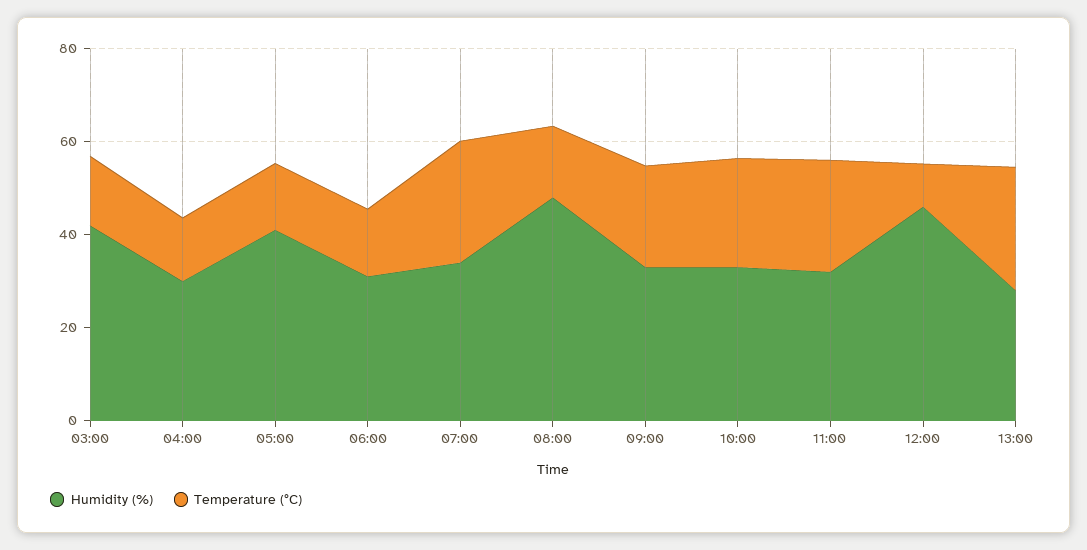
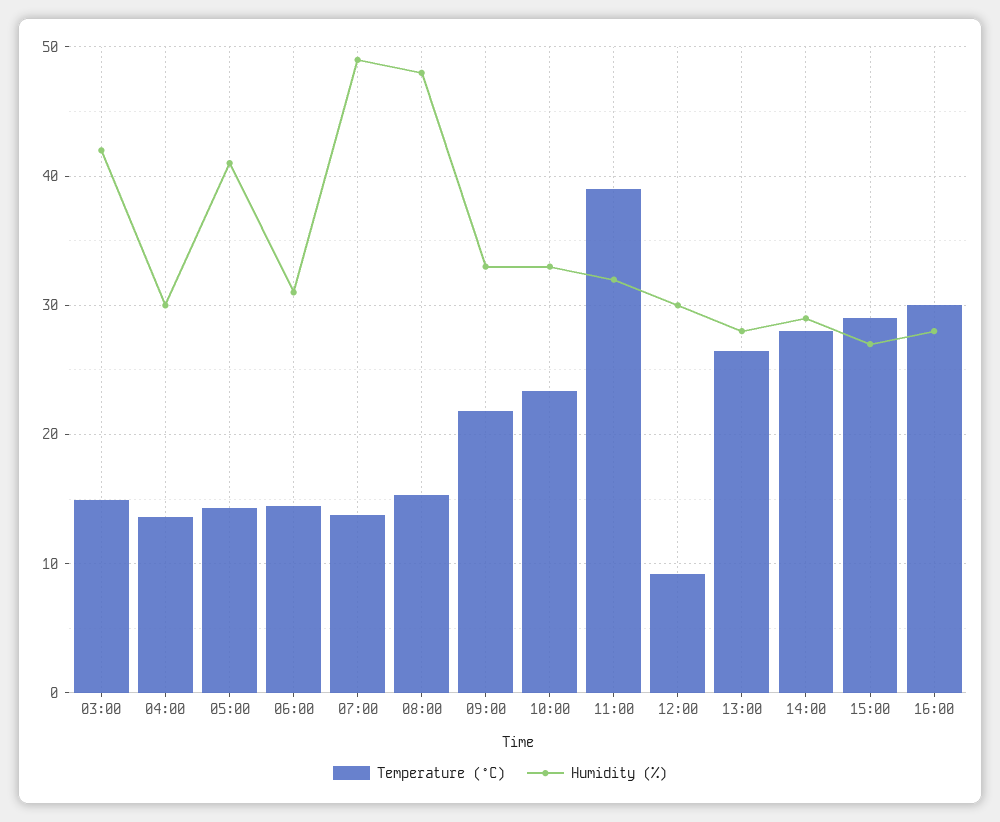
Humidity (%), 07:00: 35 -> 49
Temperature (°C), 07:00: 25 -> 14
Temperature (°C), 11:00: 25 -> 39
Humidity (%), 12:00: 45 -> 30
Temperature (°C), 14:00: none -> 28
Humidity (%), 14:00: none -> 29
Temperature (°C), 15:00: none -> 29
Humidity (%), 15:00: none -> 27
Temperature (°C), 16:00: none -> 30
Humidity (%), 16:00: none -> 28

